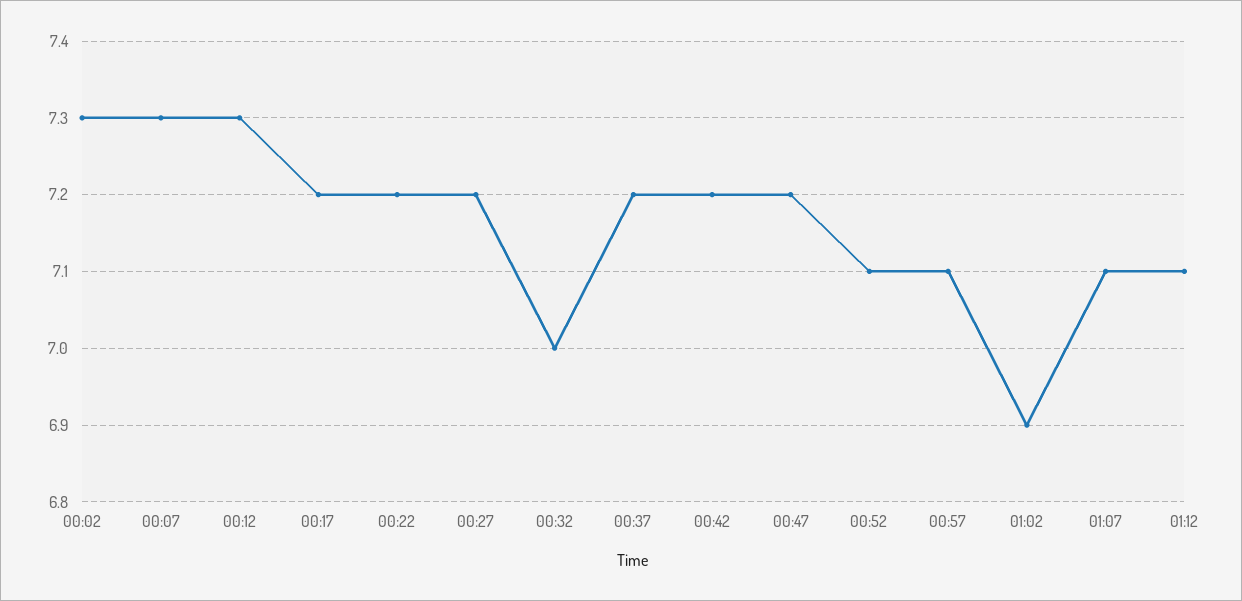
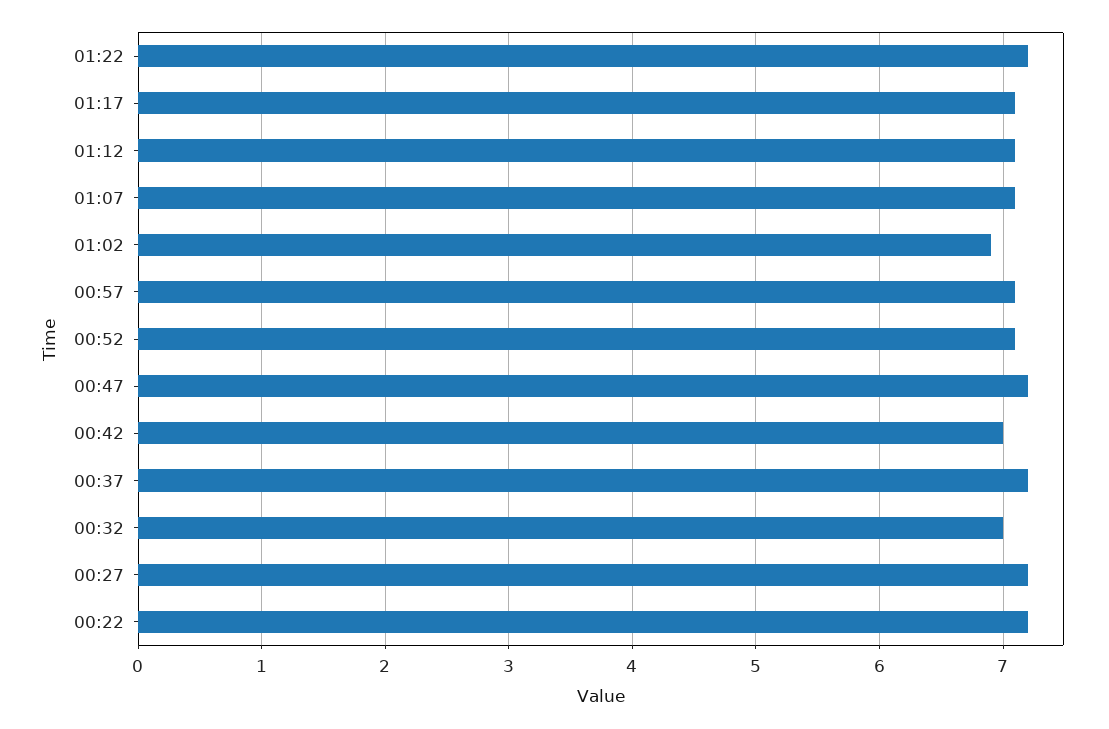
00:02: 7.3 -> none
00:07: 7.3 -> none
00:12: 7.3 -> none
00:17: 7.2 -> none
00:42: 7.2 -> 7
01:22: none -> 7.2
01:17: none -> 7.1

